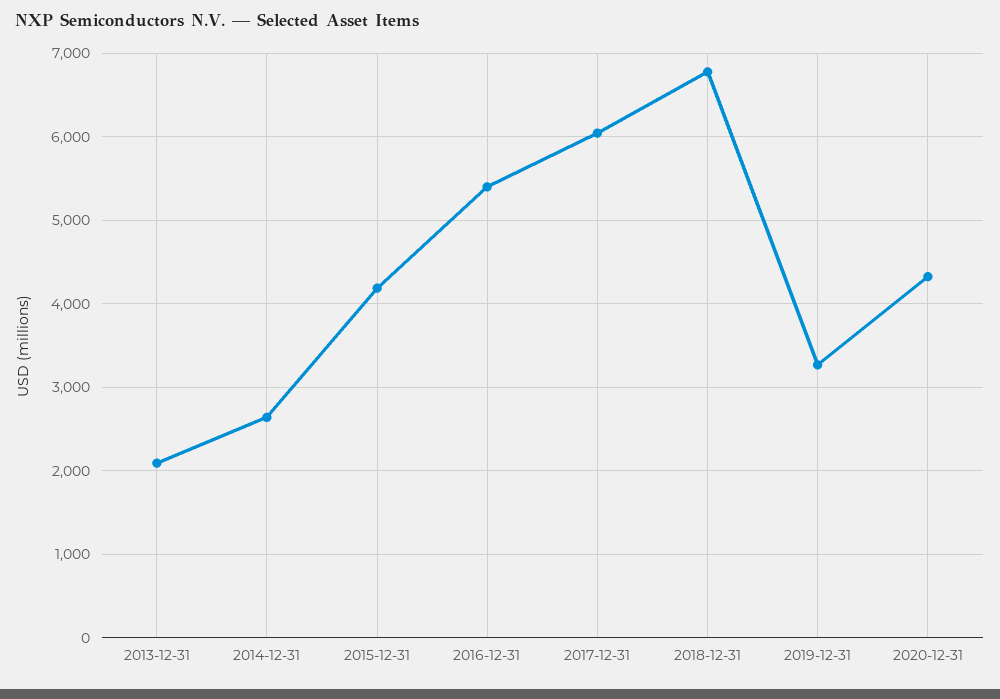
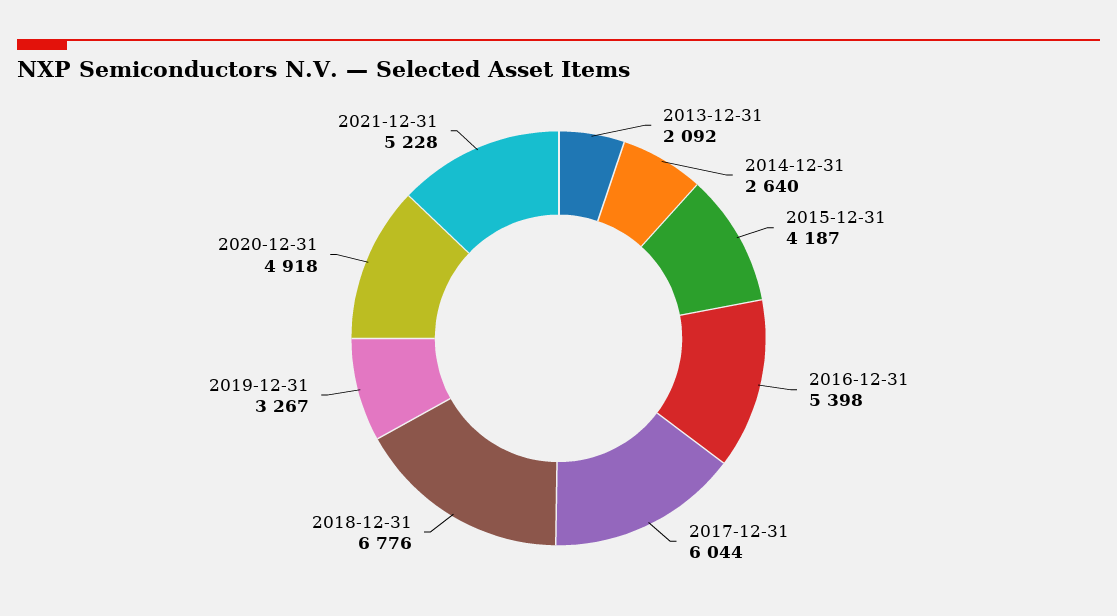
2020-12-31: 4300 -> 4918
2021-12-31: none -> 5228

